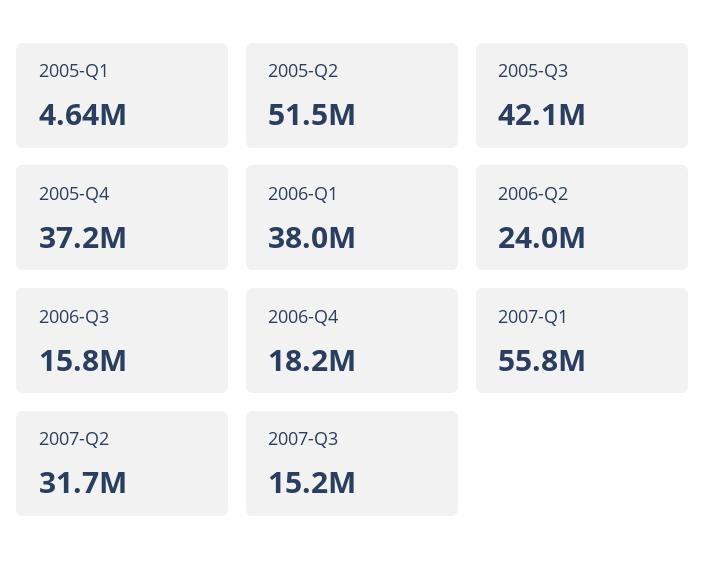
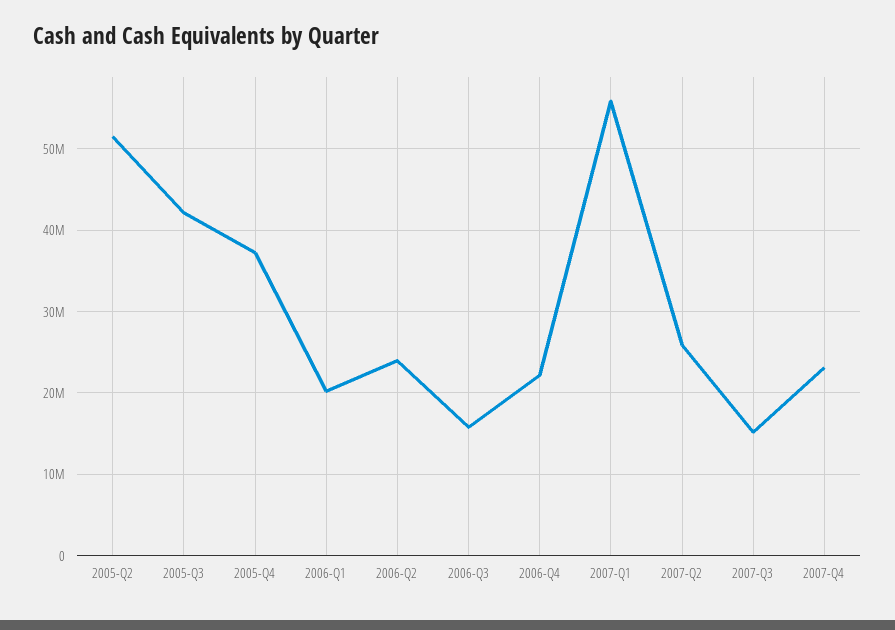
2005-Q1: 4640000 -> none
2006-Q1: 38000000 -> 20000000
2006-Q4: 18200000 -> 22000000
2007-Q2: 31700000 -> 26000000
2007-Q4: none -> 23000000

